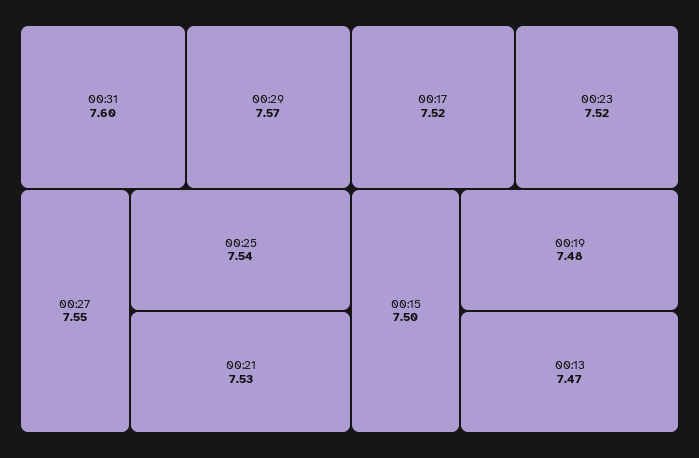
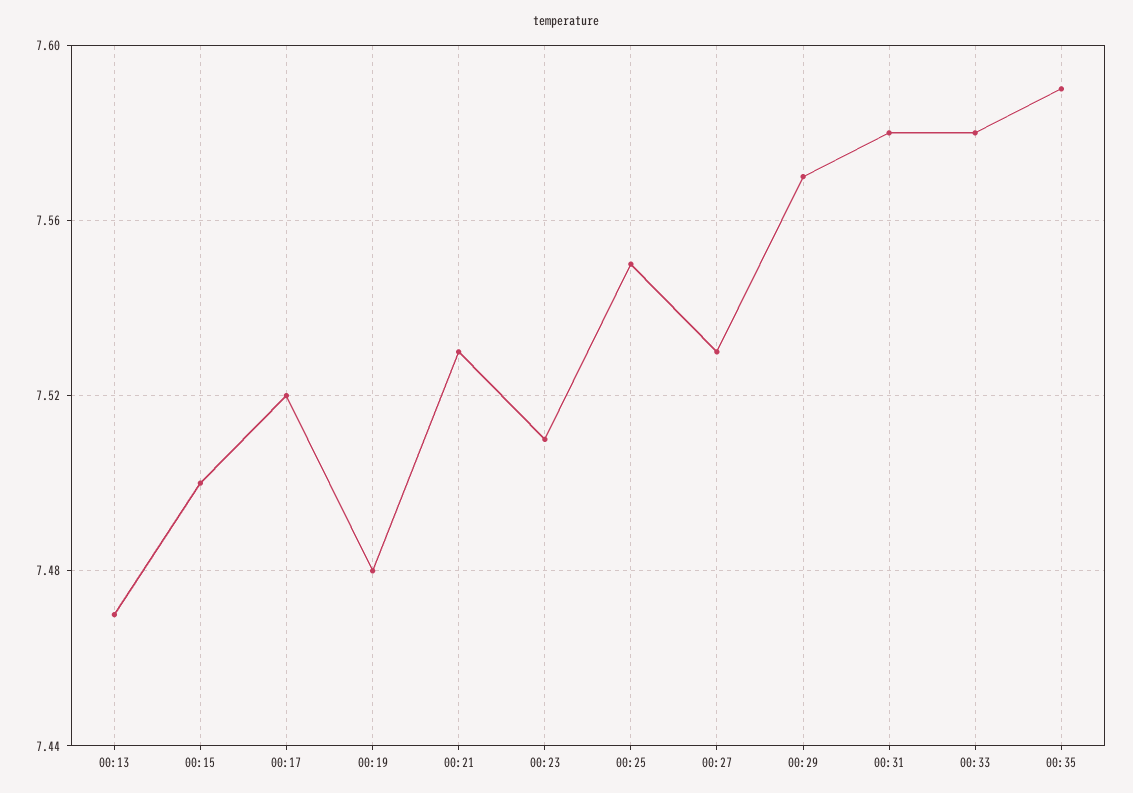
00:31: 7.6 -> 7.58
00:27: 7.55 -> 7.53
00:25: 7.54 -> 7.55
00:23: 7.52 -> 7.51
00:33: none -> 7.58
00:35: none -> 7.59

